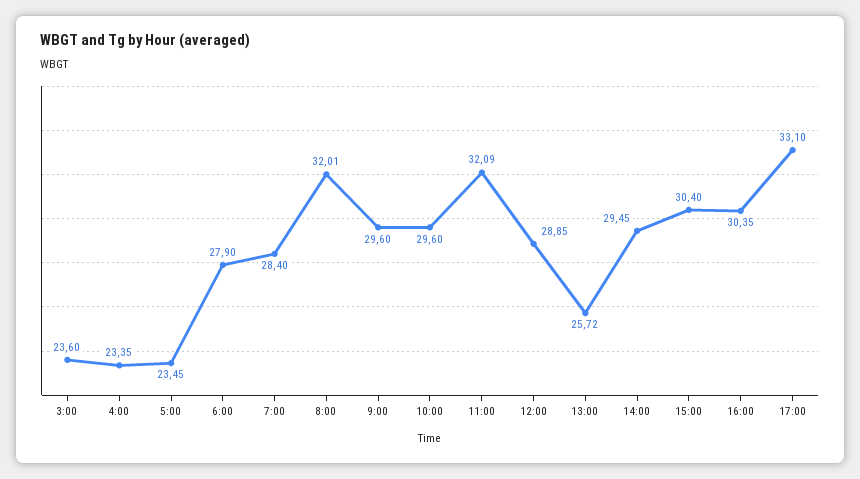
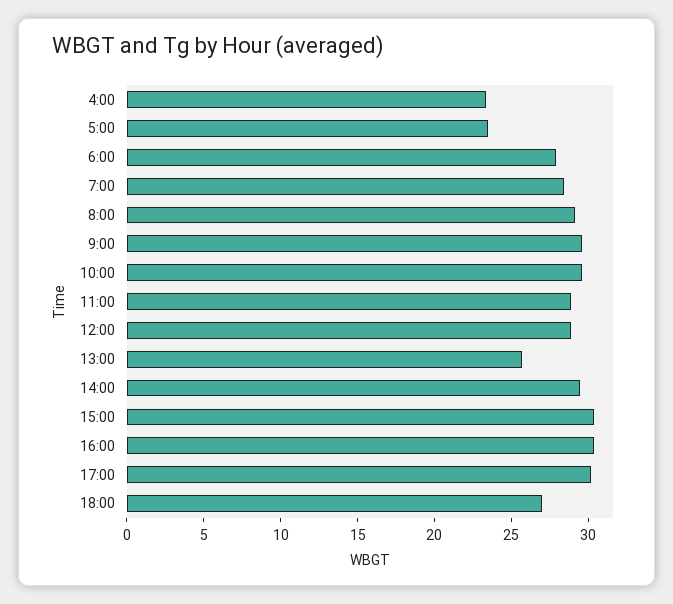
3:00: 23.6 -> none
8:00: 32.01 -> 29
11:00: 32.09 -> 29
17:00: 33.1 -> 30
18:00: none -> 27

